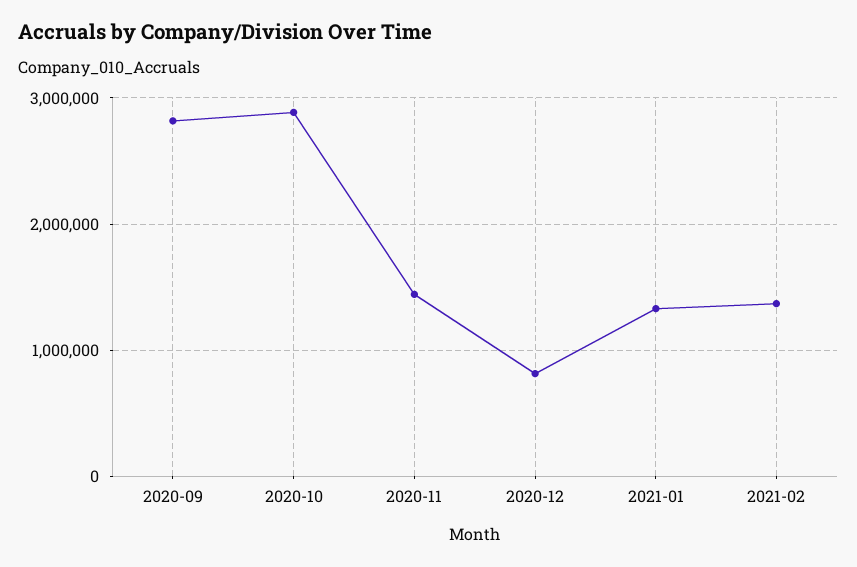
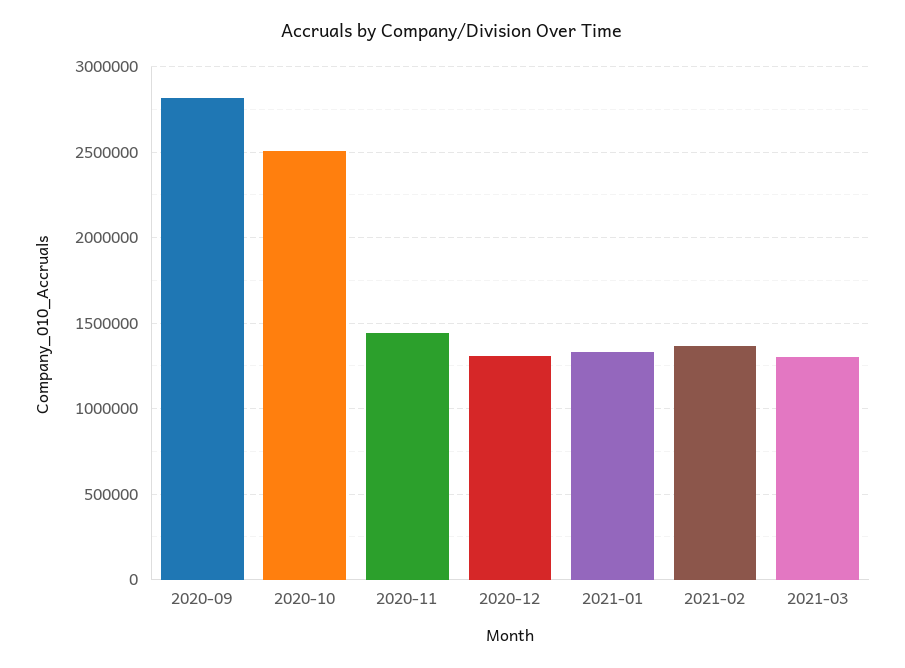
2020-10: 2900000 -> 2500000
2020-12: 800000 -> 1300000
2021-03: none -> 1300000

